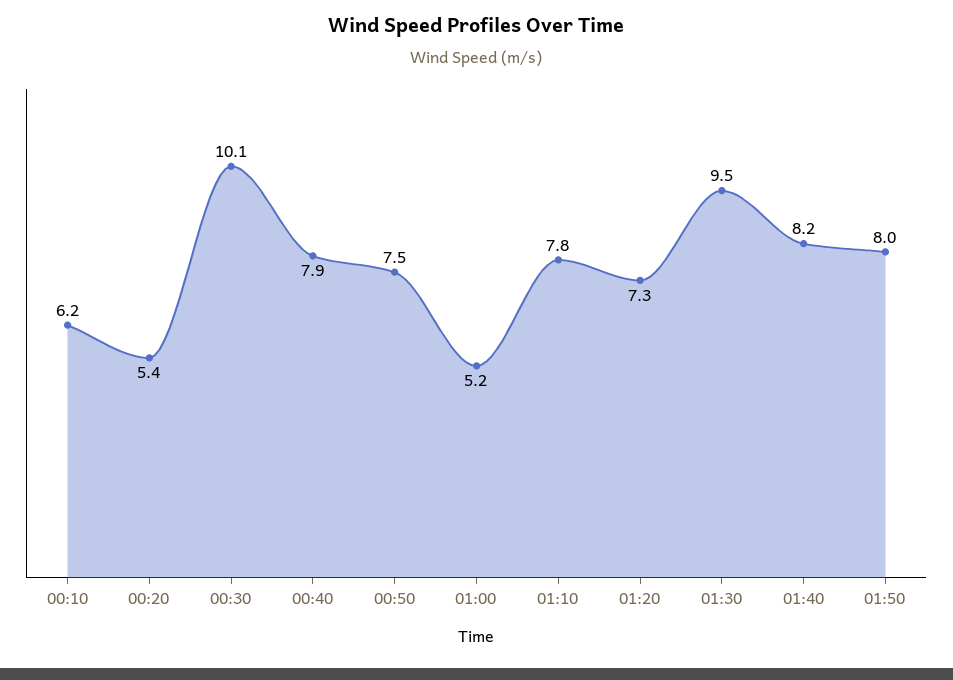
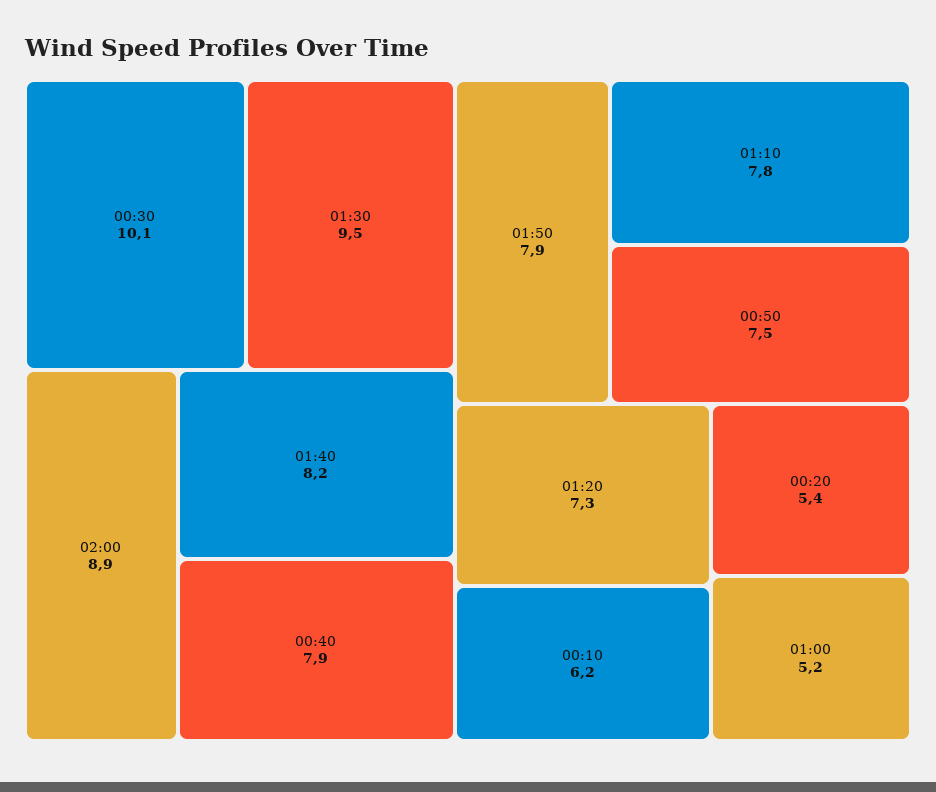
01:50: 8 -> 7.9
02:00: none -> 8.9

